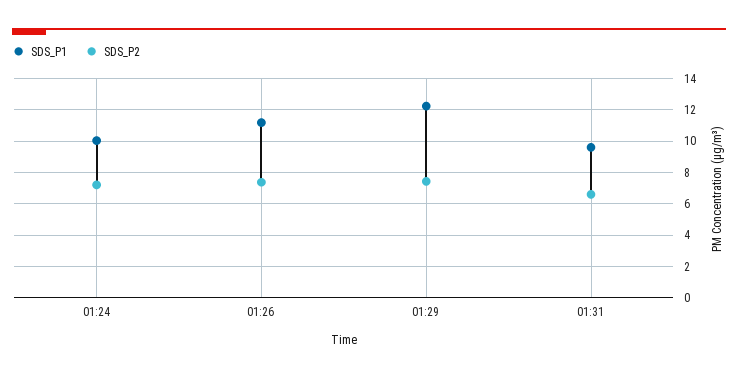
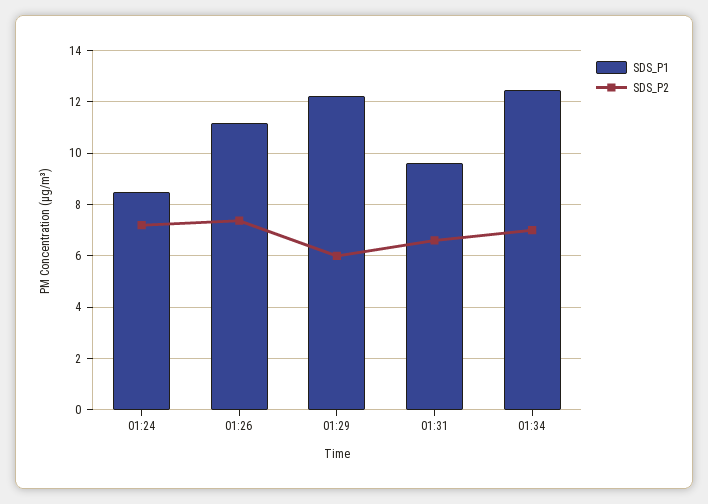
SDS_P1, 01:24: 10 -> 8.5
SDS_P2, 01:29: 7.5 -> 6
SDS_P1, 01:34: none -> 12.5
SDS_P2, 01:34: none -> 7

